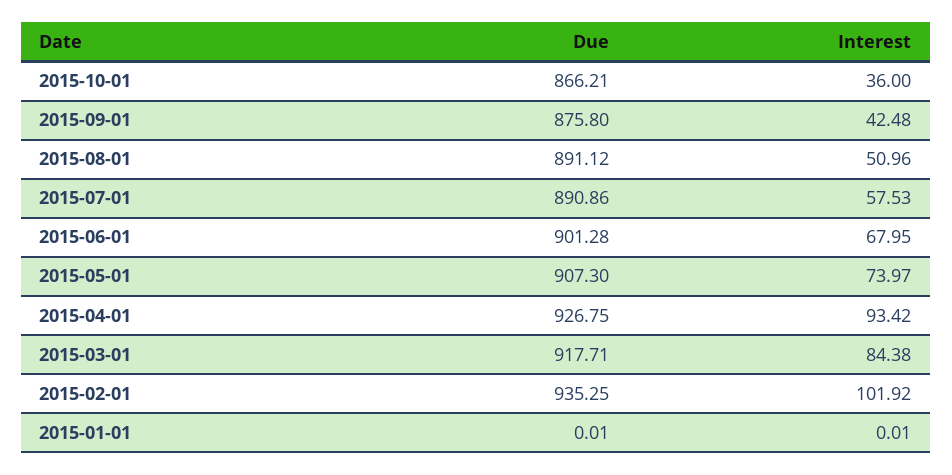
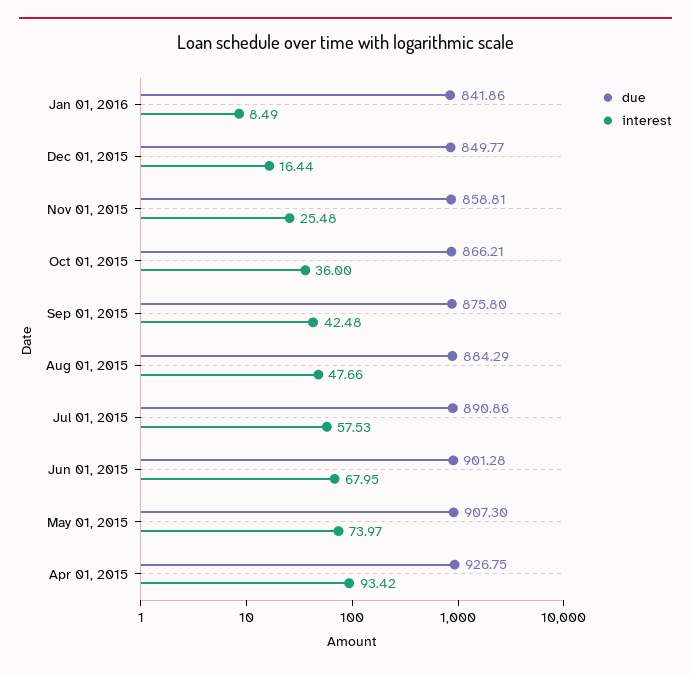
Due, 2015-08-01: 891.12 -> 884.29
Interest, 2015-08-01: 50.96 -> 47.66
Due, 2015-03-01: 917.71 -> none
Interest, 2015-03-01: 84.38 -> none
Due, 2015-02-01: 935.25 -> none
Interest, 2015-02-01: 101.92 -> none
Due, 2015-01-01: 0.01 -> none
Interest, 2015-01-01: 0.01 -> none
Due, Jan 01, 2016: none -> 841.86
Interest, Jan 01, 2016: none -> 8.49
Due, Dec 01, 2015: none -> 849.77
Interest, Dec 01, 2015: none -> 16.44
Due, Nov 01, 2015: none -> 858.81
Interest, Nov 01, 2015: none -> 25.48

